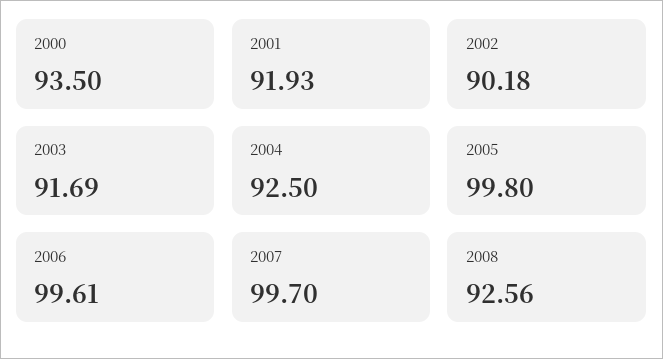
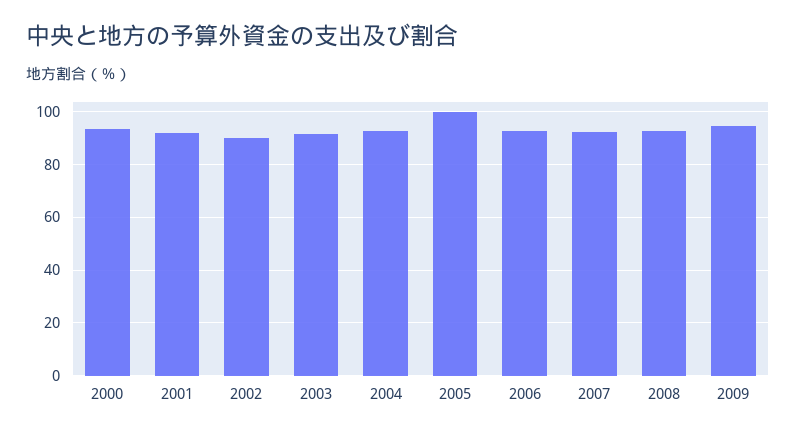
2006: 99.61 -> 92.5
2007: 99.7 -> 92.5
2009: none -> 95

